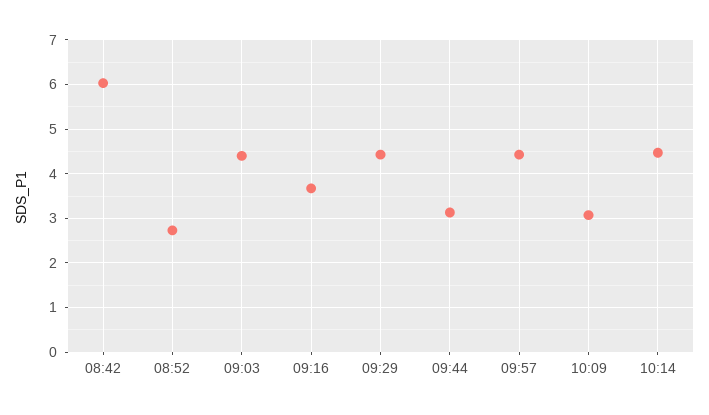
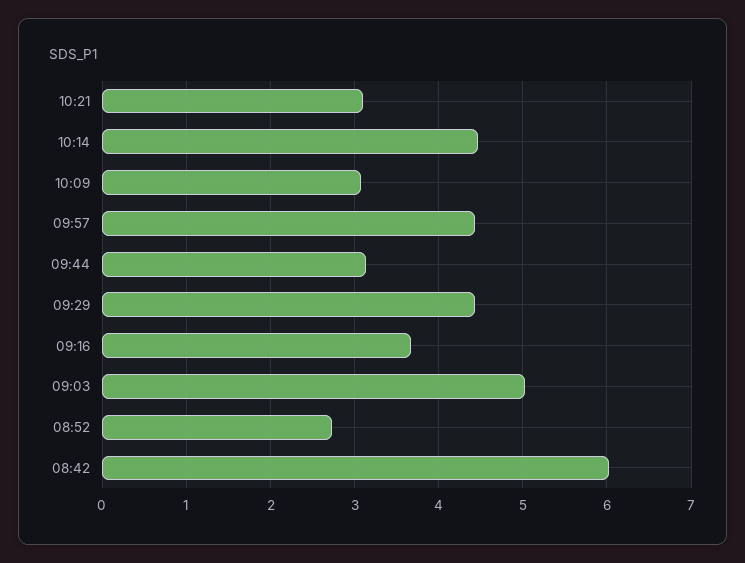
09:03: 4.4 -> 5
10:21: none -> 3.1

